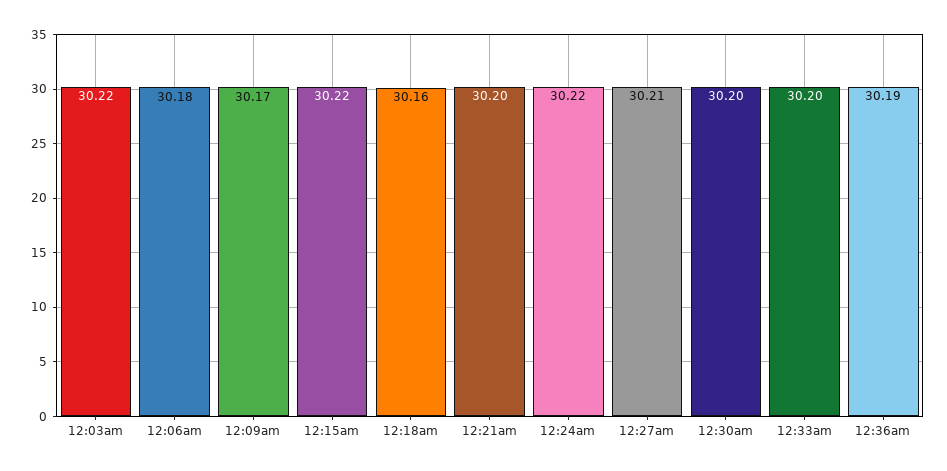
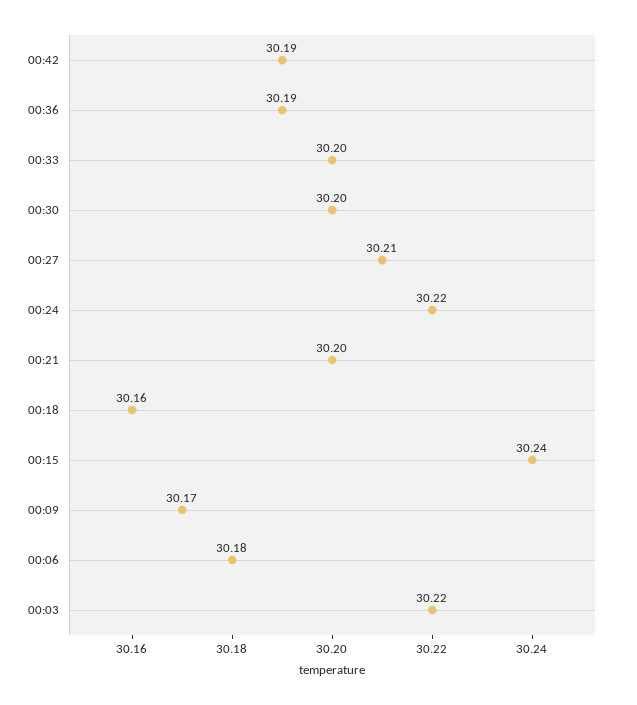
12:15am: 30.22 -> 30.24
00:42: none -> 30.19

